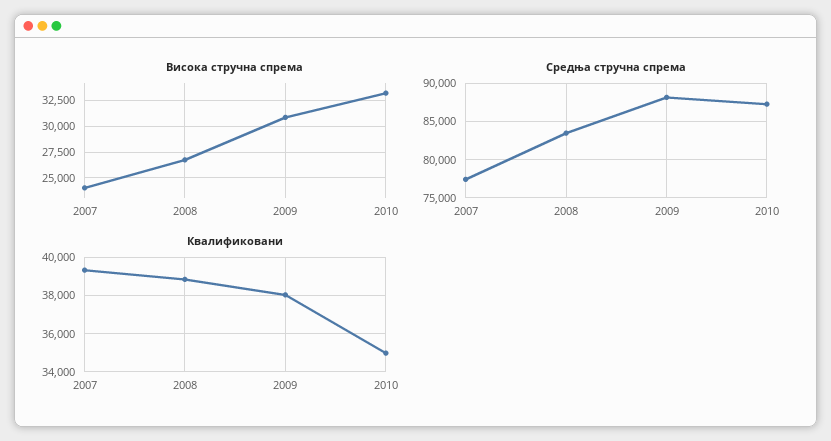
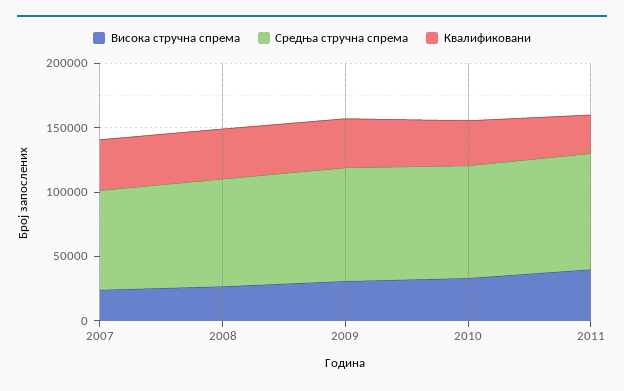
Висока стручна спрема, 2011: none -> 40000
Средња стручна спрема, 2011: none -> 90000
Квалификовани, 2011: none -> 30000

